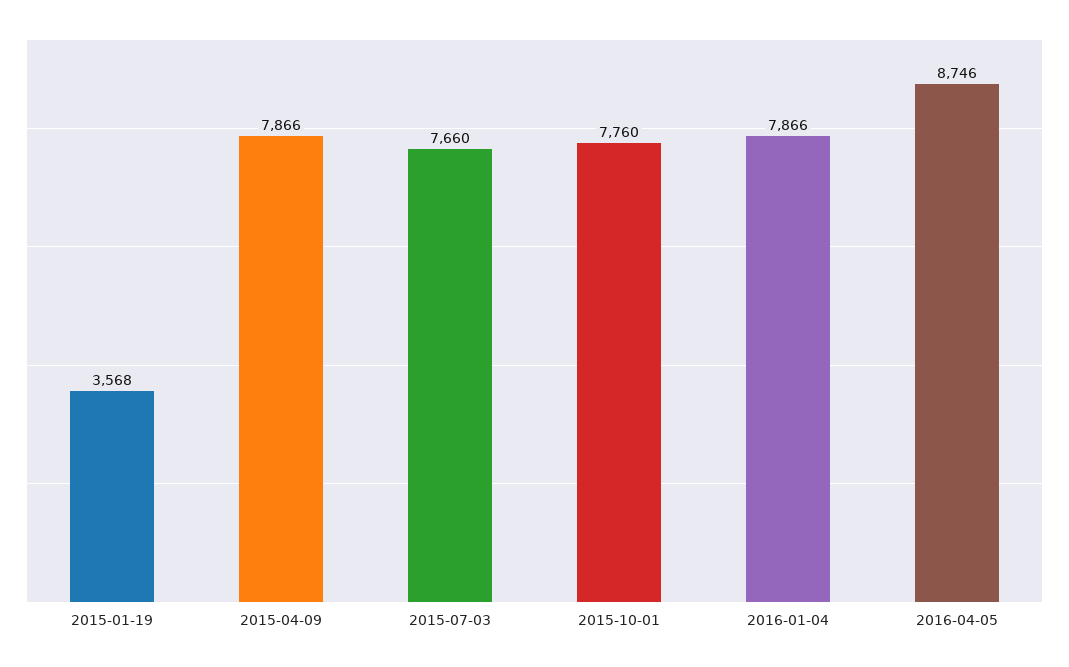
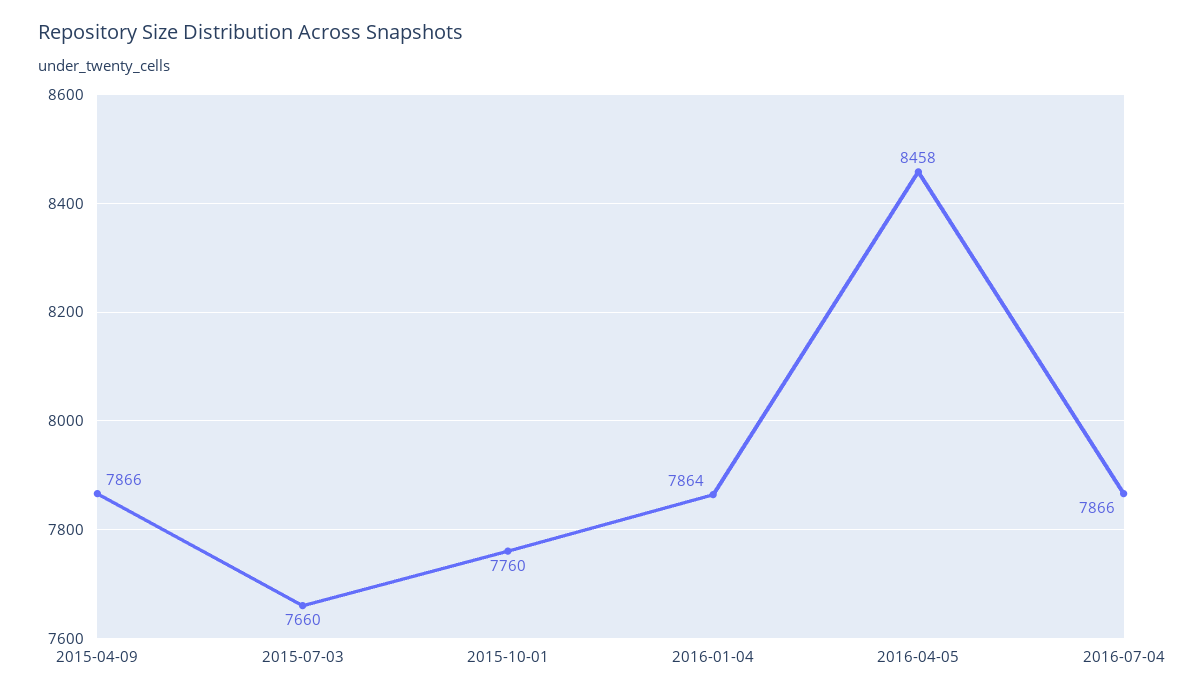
2015-01-19: 3568 -> none
2016-01-04: 7866 -> 7864
2016-04-05: 8746 -> 8458
2016-07-04: none -> 7866

